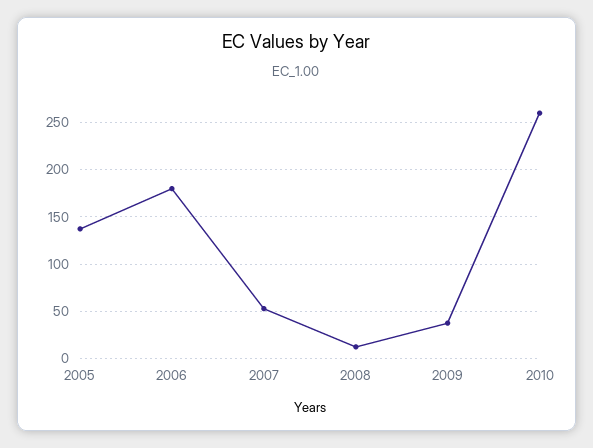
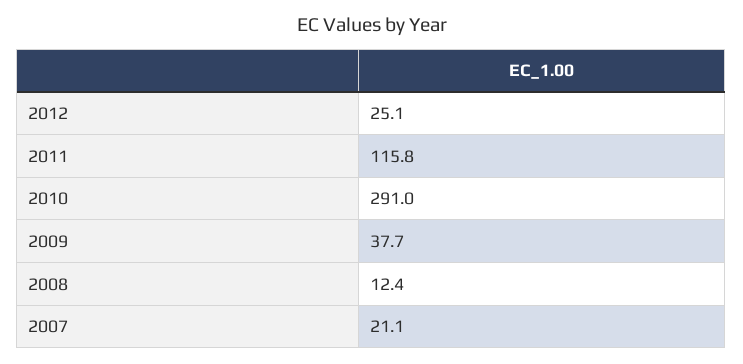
2005: 140 -> none
2006: 180 -> none
2007: 50 -> 21.1
2010: 260 -> 291
2012: none -> 25.1
2011: none -> 115.8

